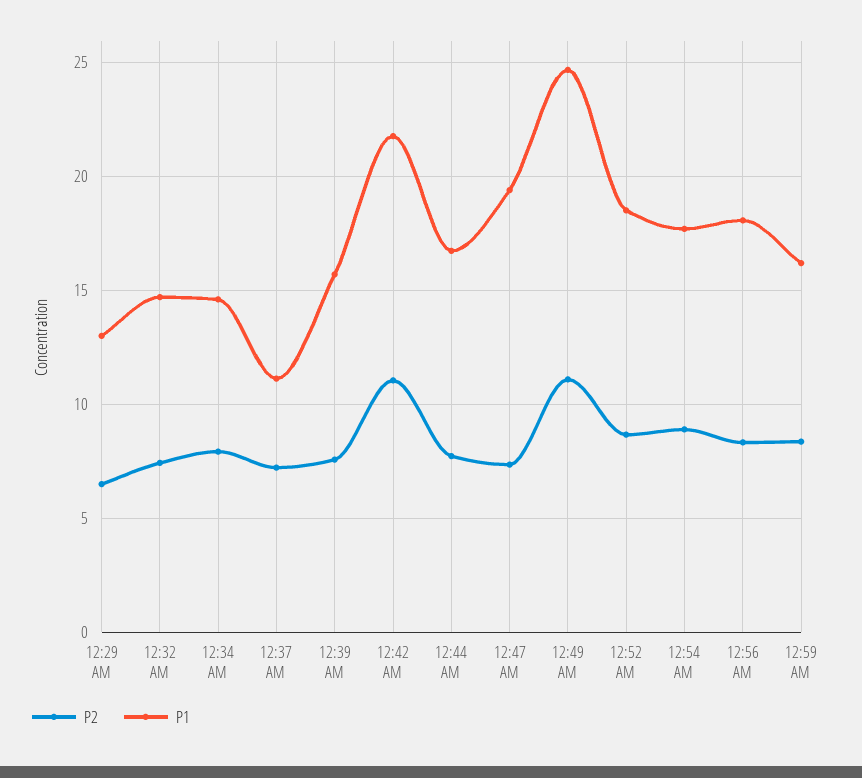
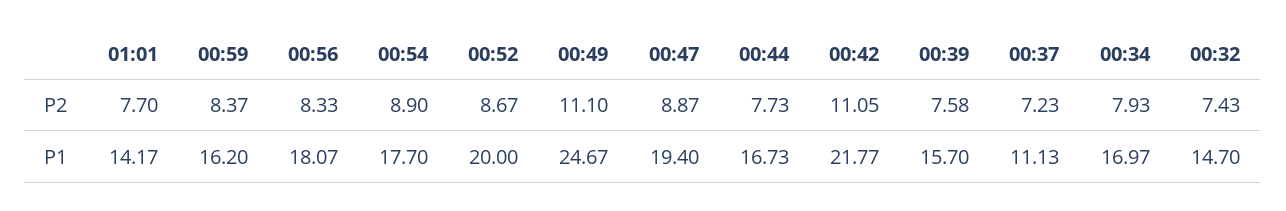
P2, 12:29 AM: 6.5 -> none
P1, 12:29 AM: 13 -> none
P1, 12:34 AM: 14.5 -> 16.97
P2, 12:47 AM: 7.5 -> 8.87
P1, 12:52 AM: 18.5 -> 20
P2, 01:01: none -> 7.7
P1, 01:01: none -> 14.17

